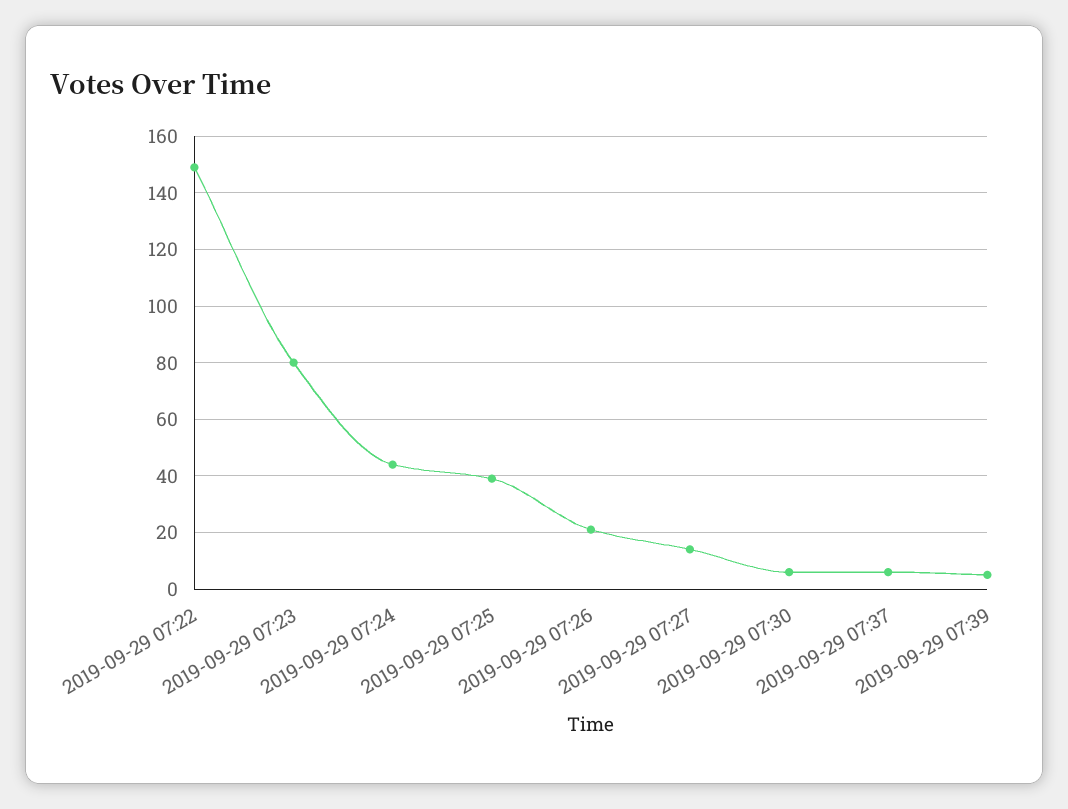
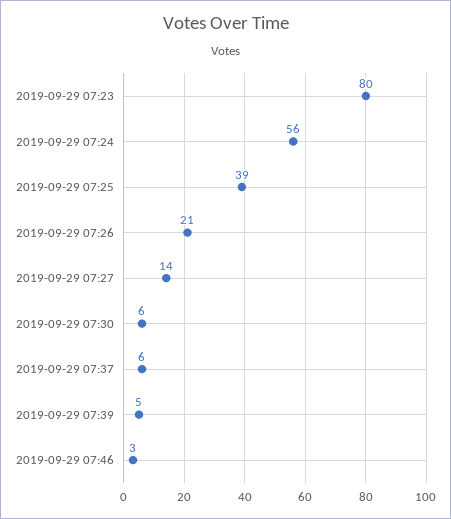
2019-09-29 07:22: 150 -> none
2019-09-29 07:24: 45 -> 56
2019-09-29 07:46: none -> 3

